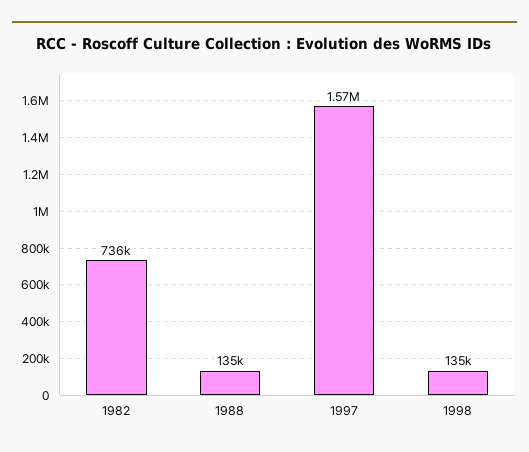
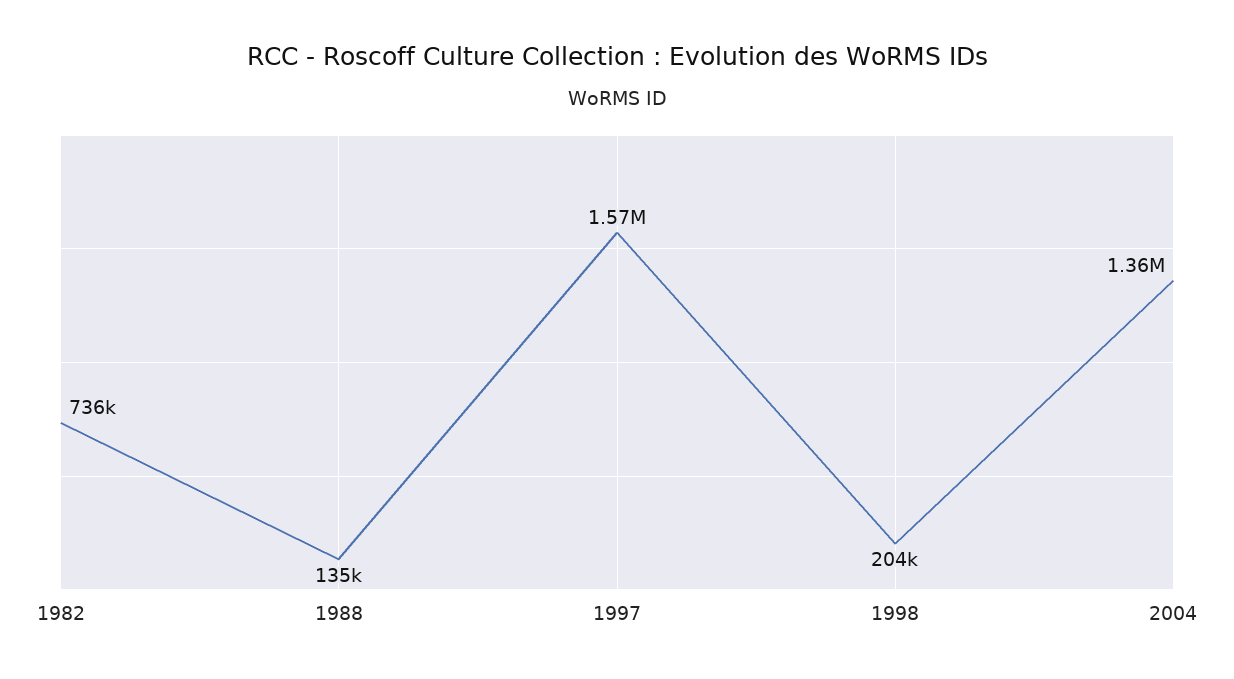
1998: 135000 -> 204000
2004: none -> 1360000

